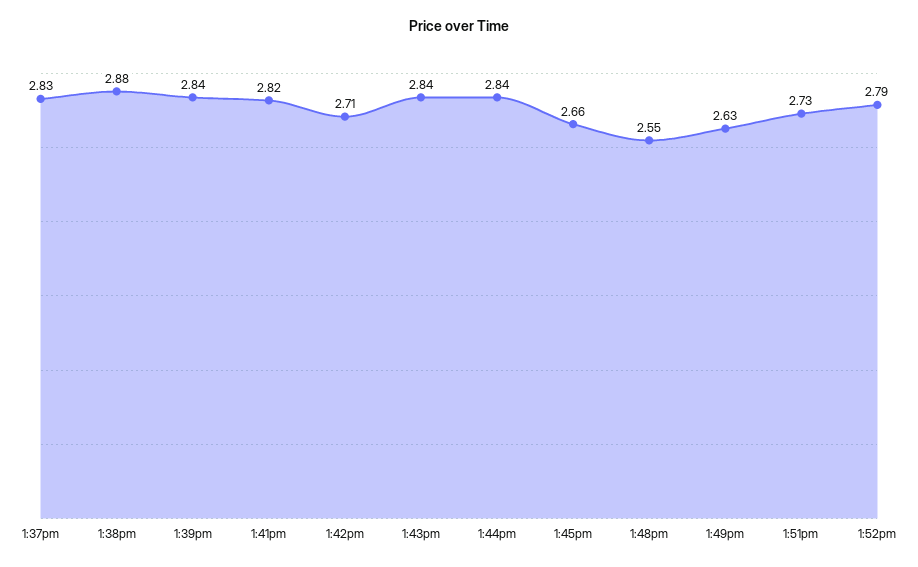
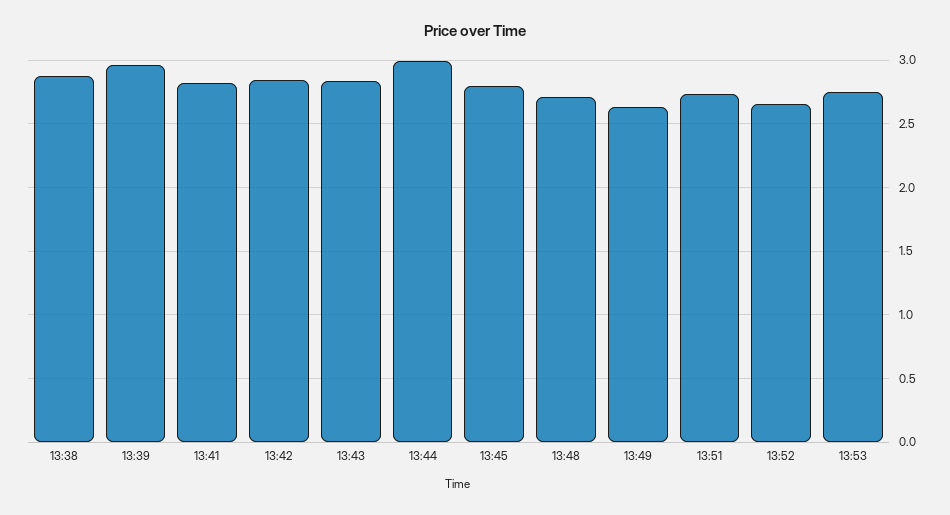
1:37pm: 2.83 -> none
1:39pm: 2.84 -> 2.95
1:42pm: 2.71 -> 2.85
1:44pm: 2.84 -> 3
1:45pm: 2.66 -> 2.8
1:48pm: 2.55 -> 2.7
1:52pm: 2.79 -> 2.65
13:53: none -> 2.75

